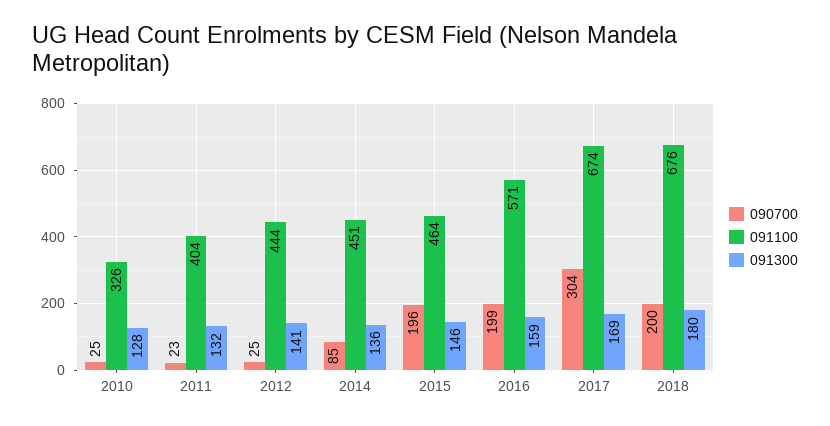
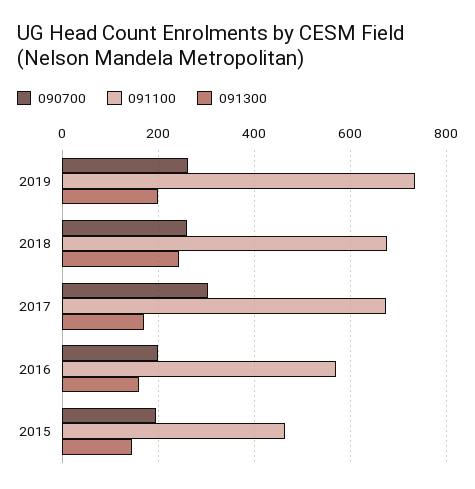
090700, 2010: 25 -> none
091100, 2010: 326 -> none
091300, 2010: 128 -> none
090700, 2011: 23 -> none
091100, 2011: 404 -> none
091300, 2011: 132 -> none
090700, 2012: 25 -> none
091100, 2012: 444 -> none
091300, 2012: 141 -> none
090700, 2014: 85 -> none
091100, 2014: 451 -> none
091300, 2014: 136 -> none
090700, 2018: 200 -> 260
091300, 2018: 180 -> 240
090700, 2019: none -> 260
091100, 2019: none -> 740
091300, 2019: none -> 200

